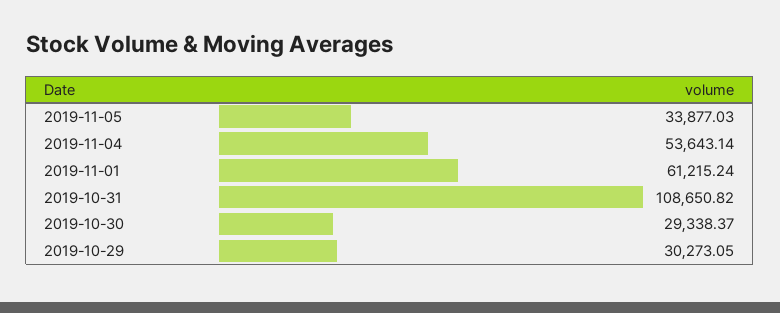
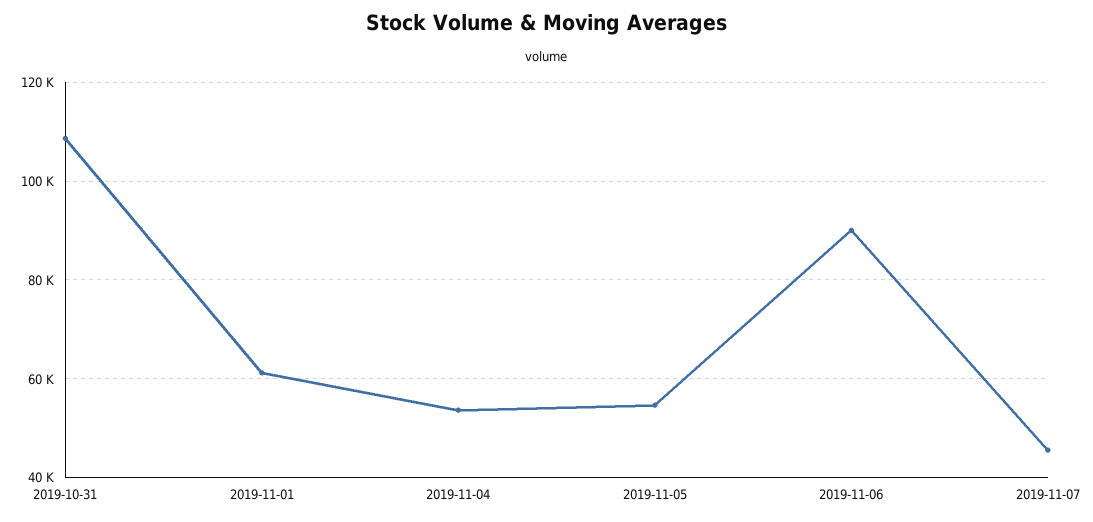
2019-11-05: 33877.03 -> 54000
2019-10-30: 29338.37 -> none
2019-10-29: 30273.05 -> none
2019-11-06: none -> 90000
2019-11-07: none -> 46000

